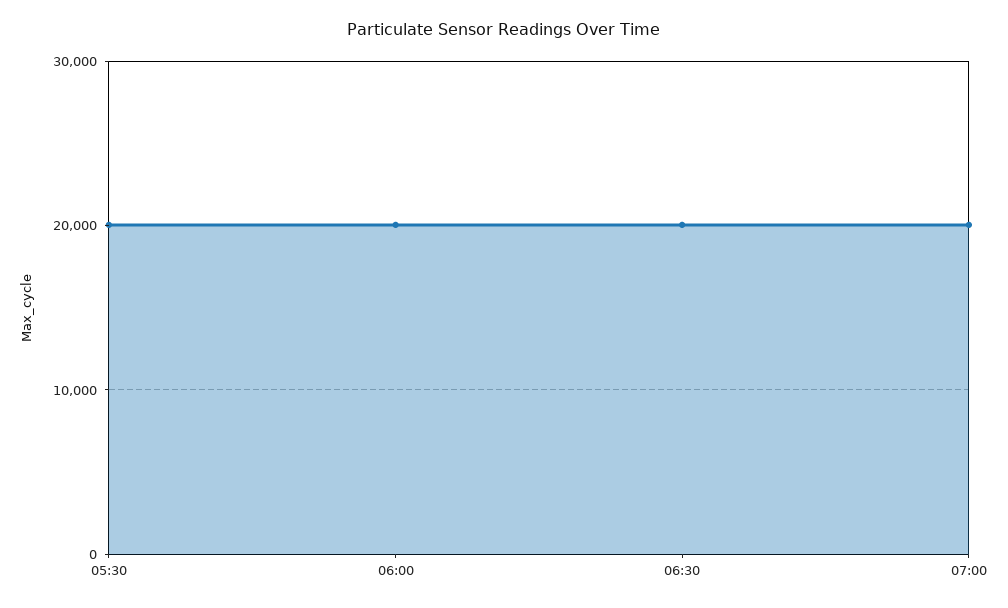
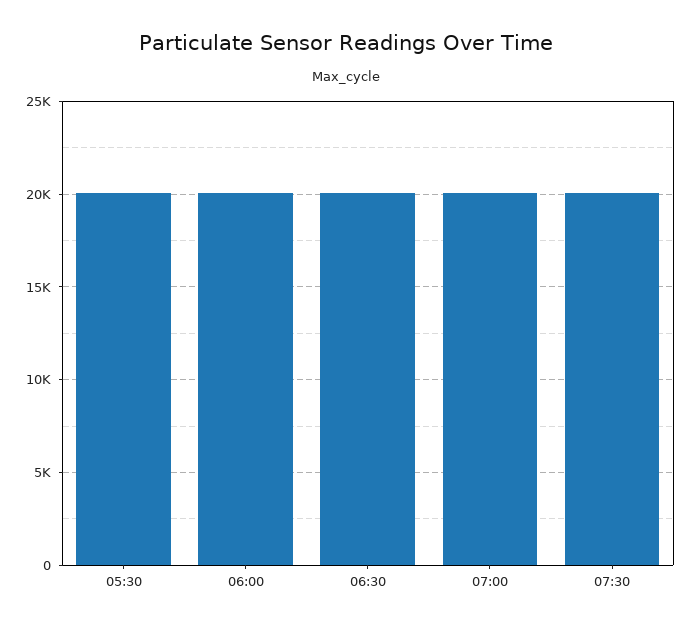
07:30: none -> 20000

